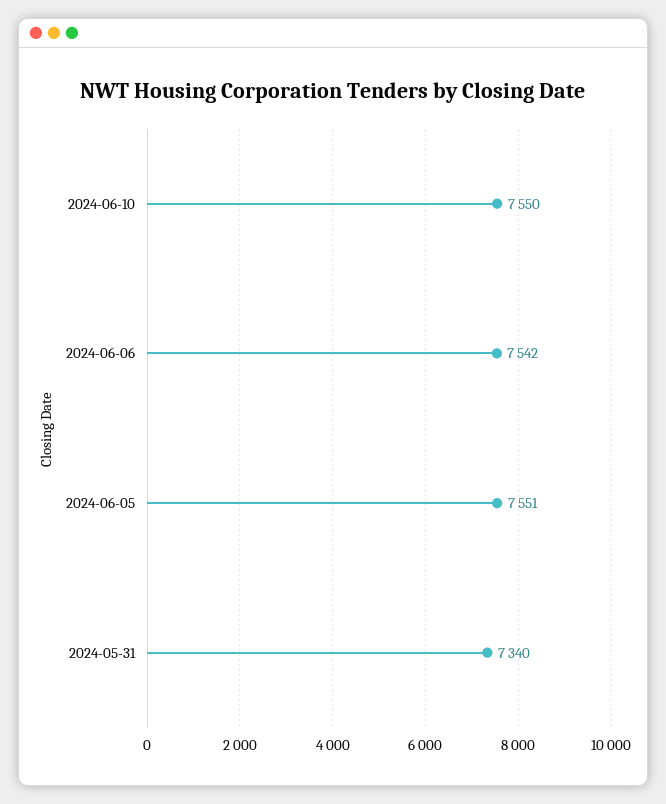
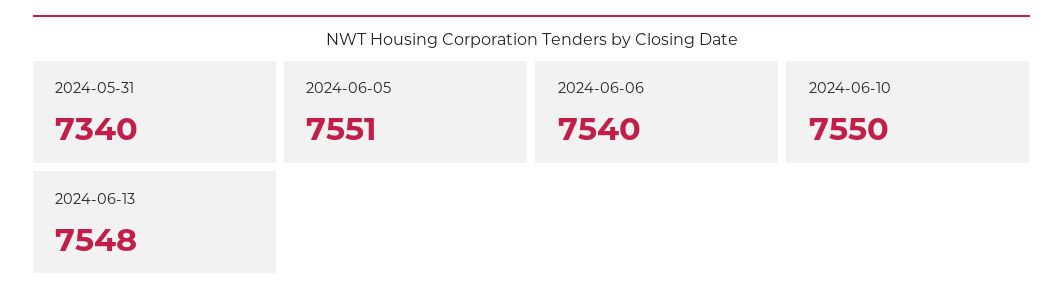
2024-06-06: 7542 -> 7540
2024-06-13: none -> 7548

